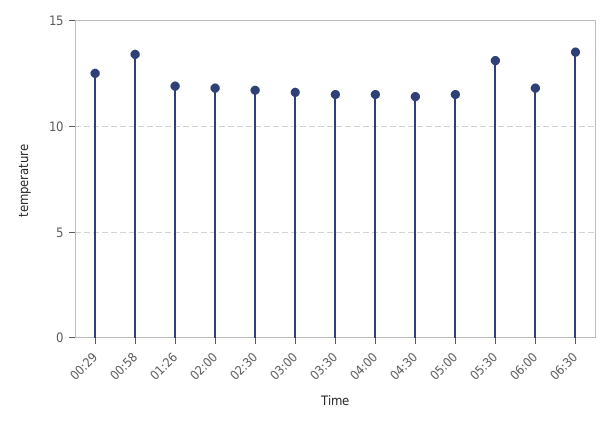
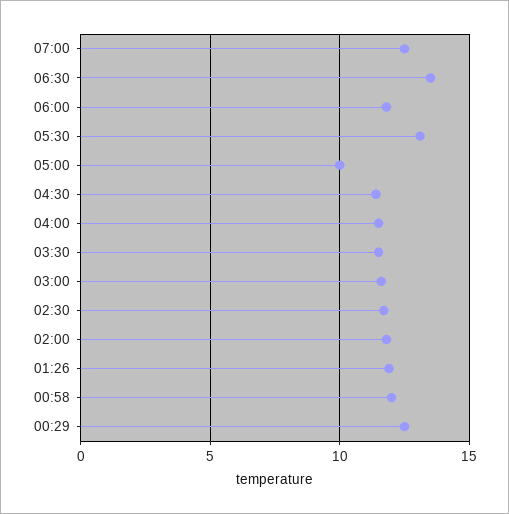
00:58: 13.5 -> 12
05:00: 11.5 -> 10
07:00: none -> 12.5

